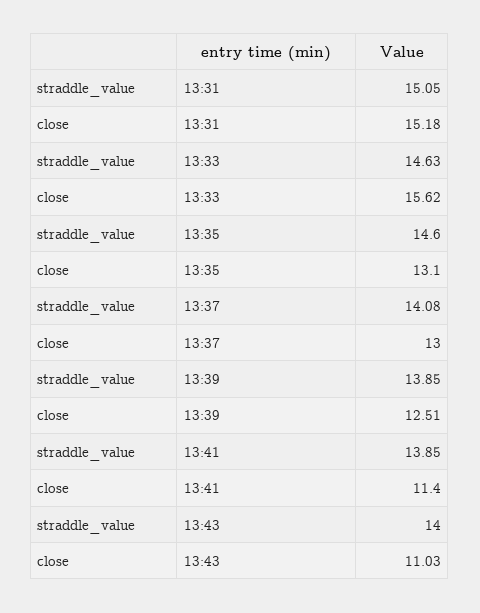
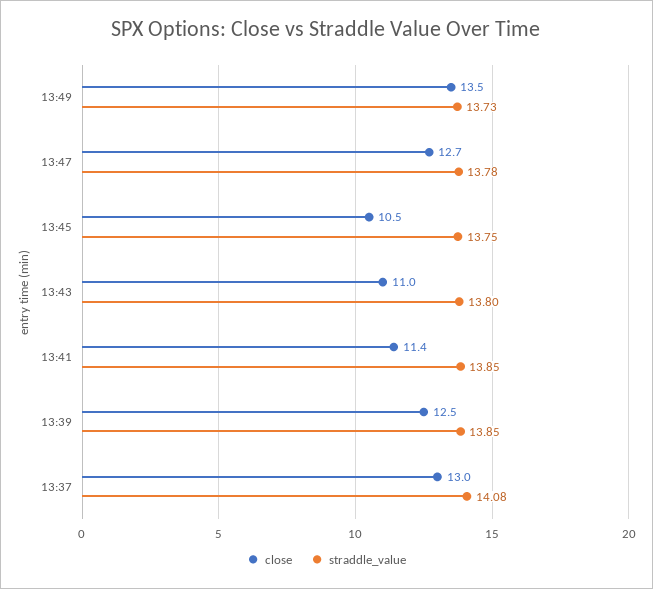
straddle_value, 13:31: 15.05 -> none
close, 13:31: 15.18 -> none
straddle_value, 13:33: 14.63 -> none
close, 13:33: 15.62 -> none
straddle_value, 13:35: 14.6 -> none
close, 13:35: 13.1 -> none
straddle_value, 13:43: 14 -> 13.8
close, 13:49: none -> 13.5
straddle_value, 13:49: none -> 13.73
close, 13:47: none -> 12.7
straddle_value, 13:47: none -> 13.78
close, 13:45: none -> 10.5
straddle_value, 13:45: none -> 13.75

